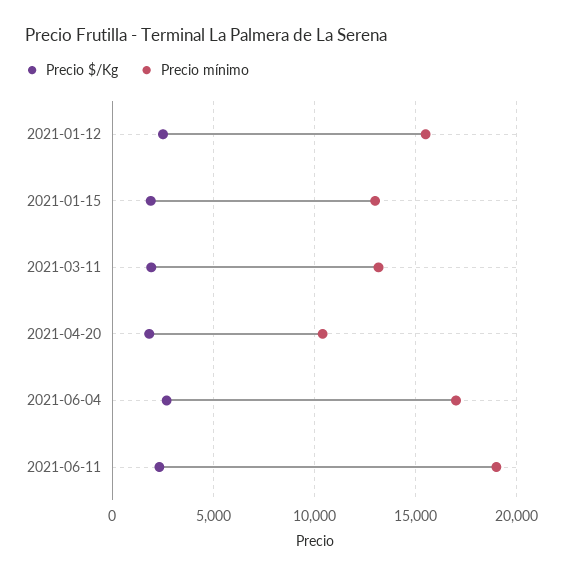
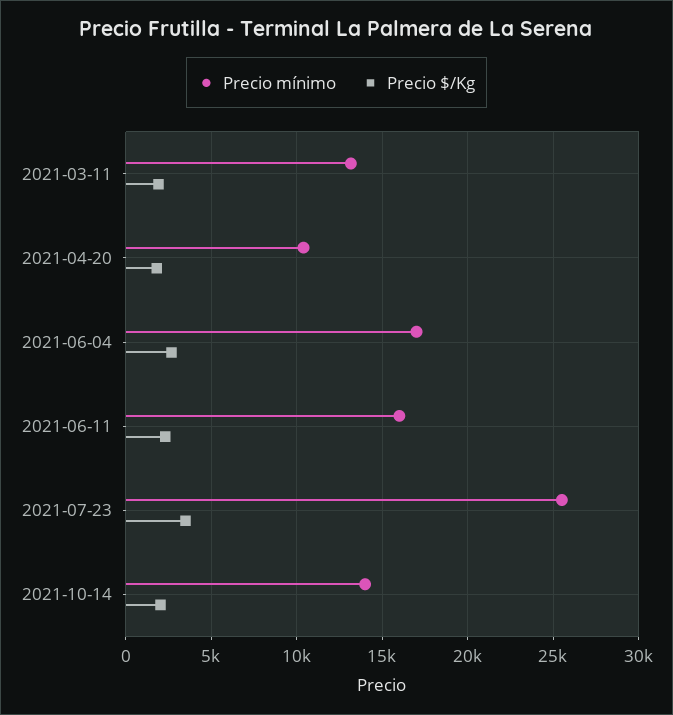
Precio $/Kg, 2021-01-12: 2500 -> none
Precio mínimo, 2021-01-12: 15500 -> none
Precio $/Kg, 2021-01-15: 2000 -> none
Precio mínimo, 2021-01-15: 13000 -> none
Precio mínimo, 2021-06-11: 19000 -> 16000
Precio mínimo, 2021-07-23: none -> 25500
Precio $/Kg, 2021-07-23: none -> 3500
Precio mínimo, 2021-10-14: none -> 14000
Precio $/Kg, 2021-10-14: none -> 2000

